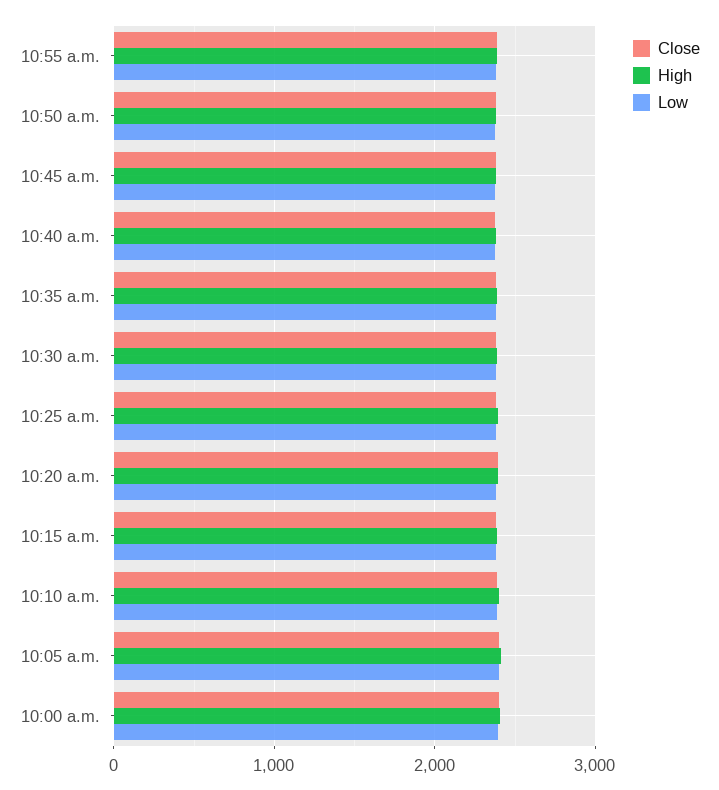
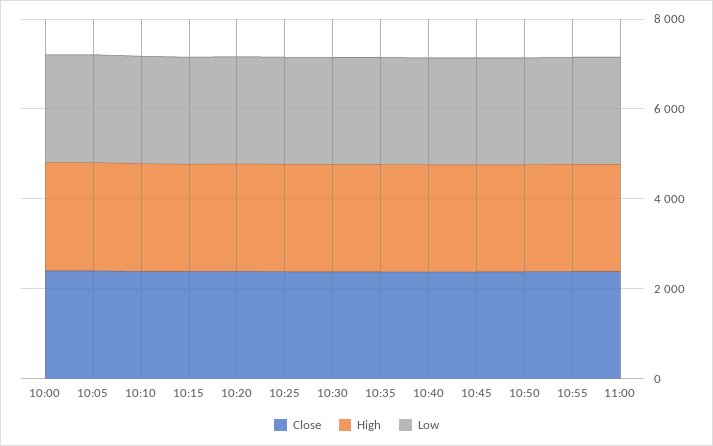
Close, 11:00: none -> 2500
High, 11:00: none -> 2500
Low, 11:00: none -> 2500

